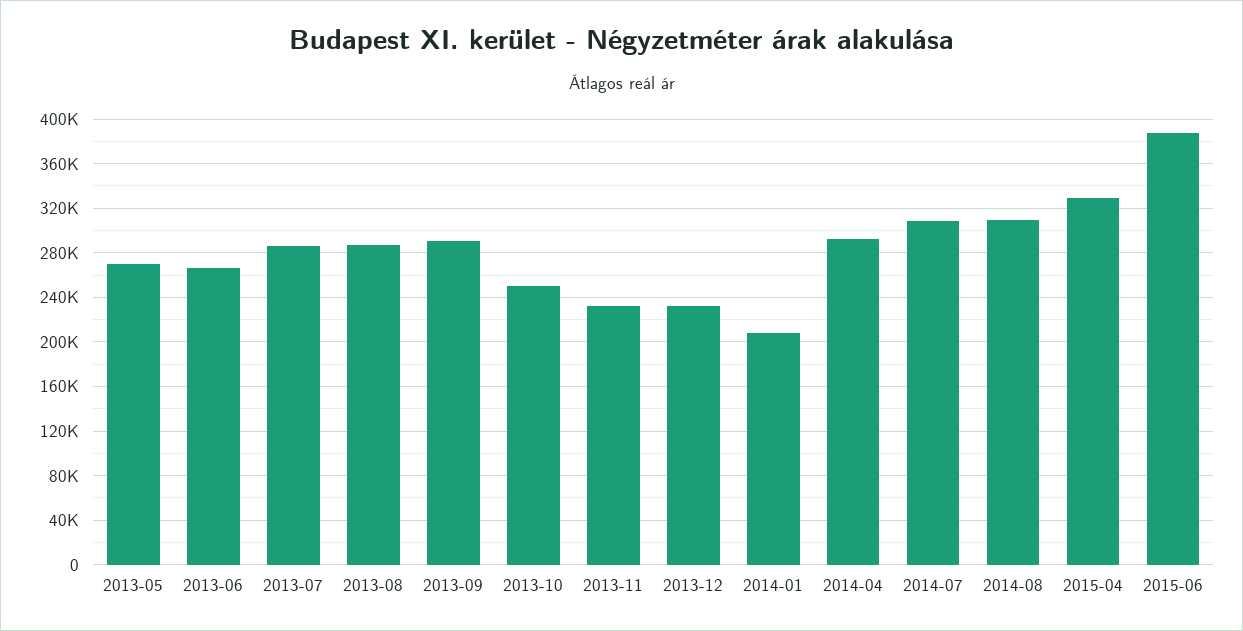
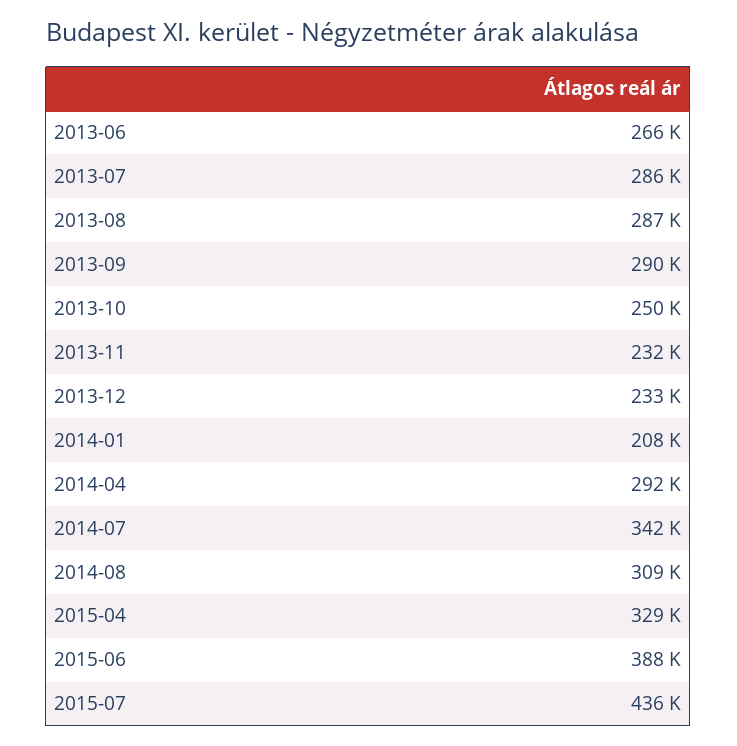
2013-05: 270000 -> none
2014-07: 310000 -> 342000
2015-07: none -> 436000

